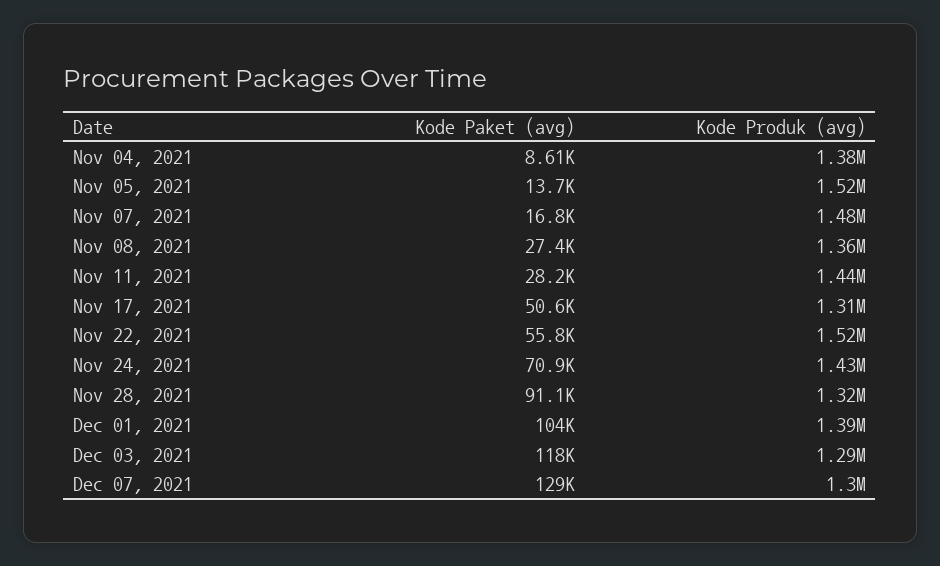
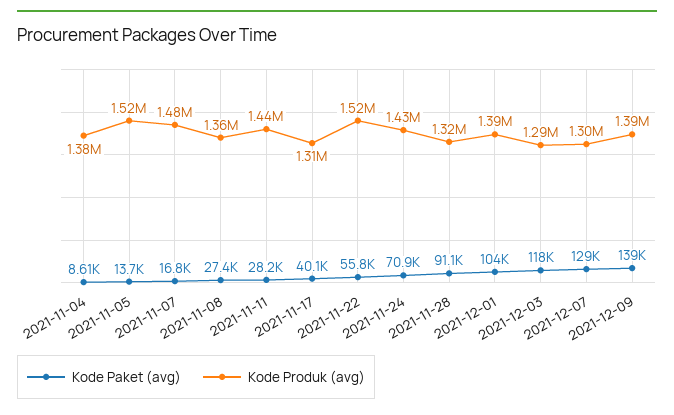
Kode Paket (avg), Nov 17, 2021: 50600 -> 40100
Kode Paket (avg), 2021-12-09: none -> 139000
Kode Produk (avg), 2021-12-09: none -> 1390000

